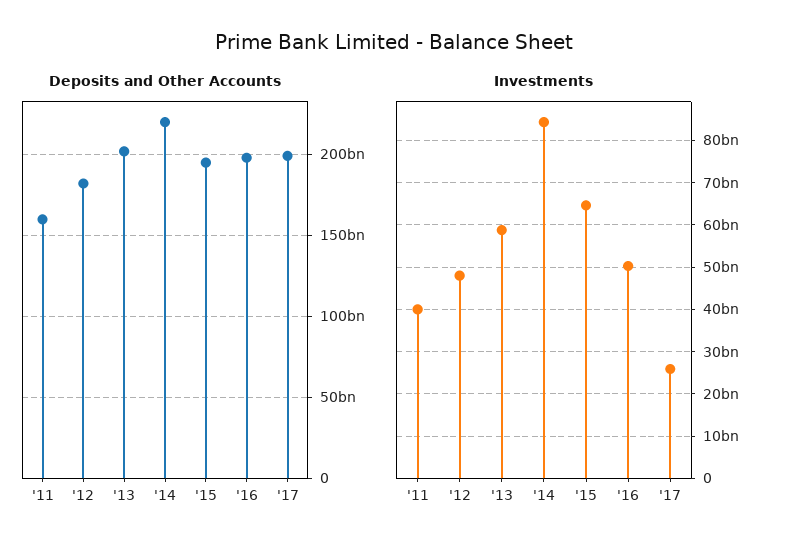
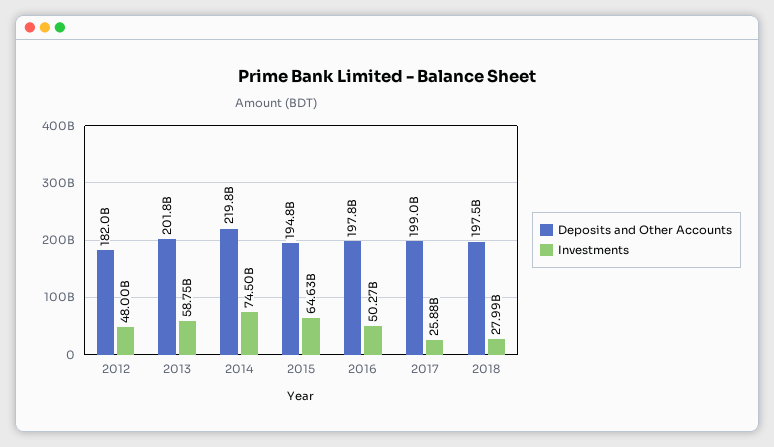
Deposits and Other Accounts, '11: 160000000000 -> none
Investments, '11: 40000000000 -> none
Investments, '14: 84000000000 -> 74500000000
Deposits and Other Accounts, 2018: none -> 197500000000
Investments, 2018: none -> 27990000000

